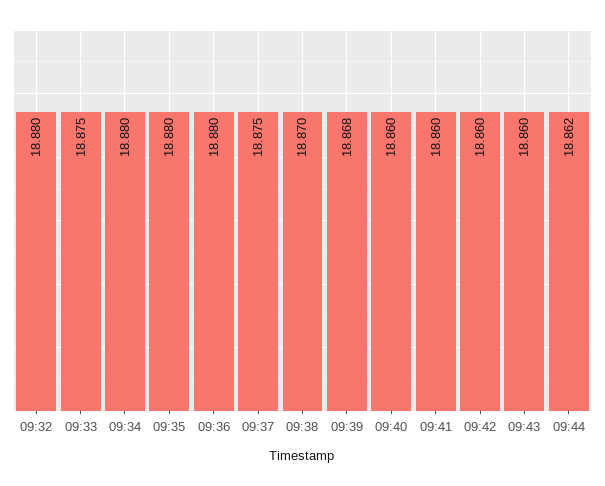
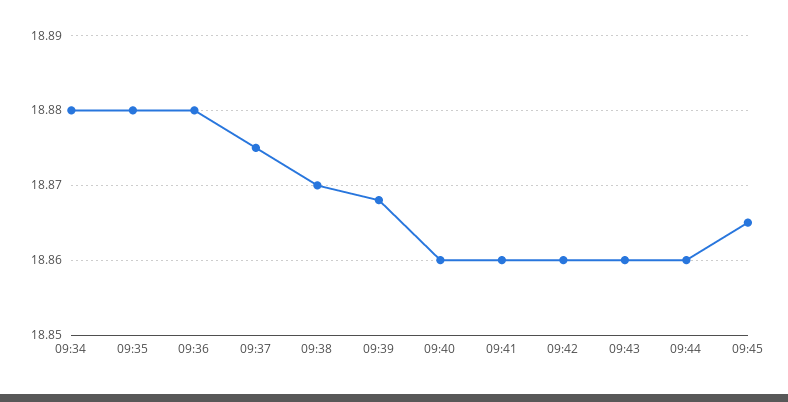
09:32: 18.88 -> none
09:33: 18.875 -> none
09:44: 18.862 -> 18.86
09:45: none -> 18.865

